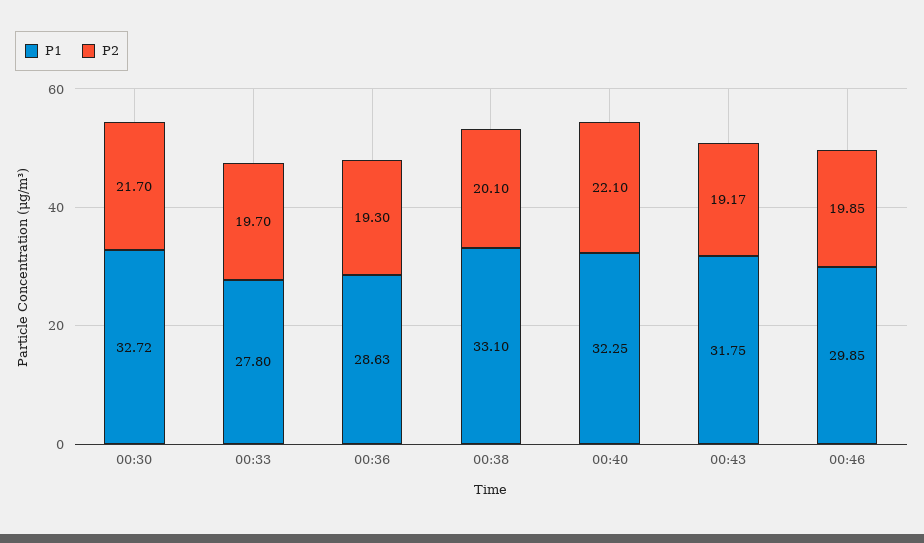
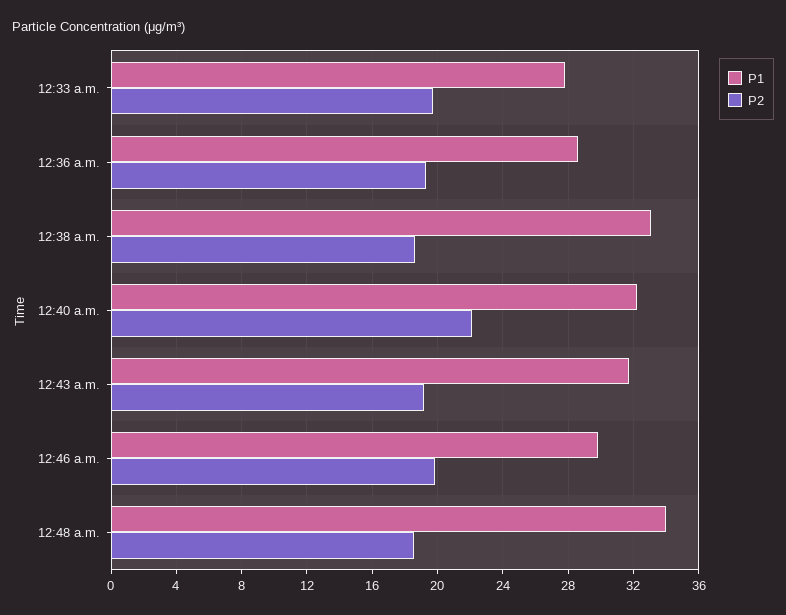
P1, 00:30: 32.72 -> none
P2, 00:30: 21.7 -> none
P2, 00:38: 20.1 -> 18.5
P1, 12:48 a.m.: none -> 34
P2, 12:48 a.m.: none -> 18.5

